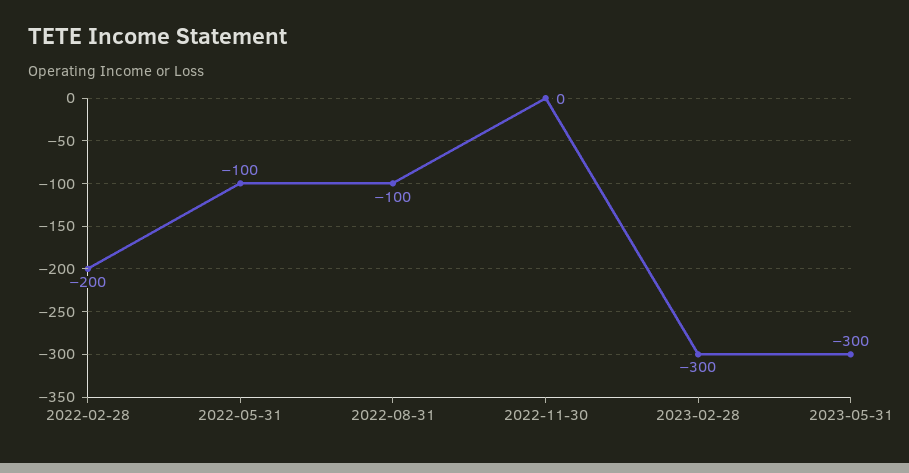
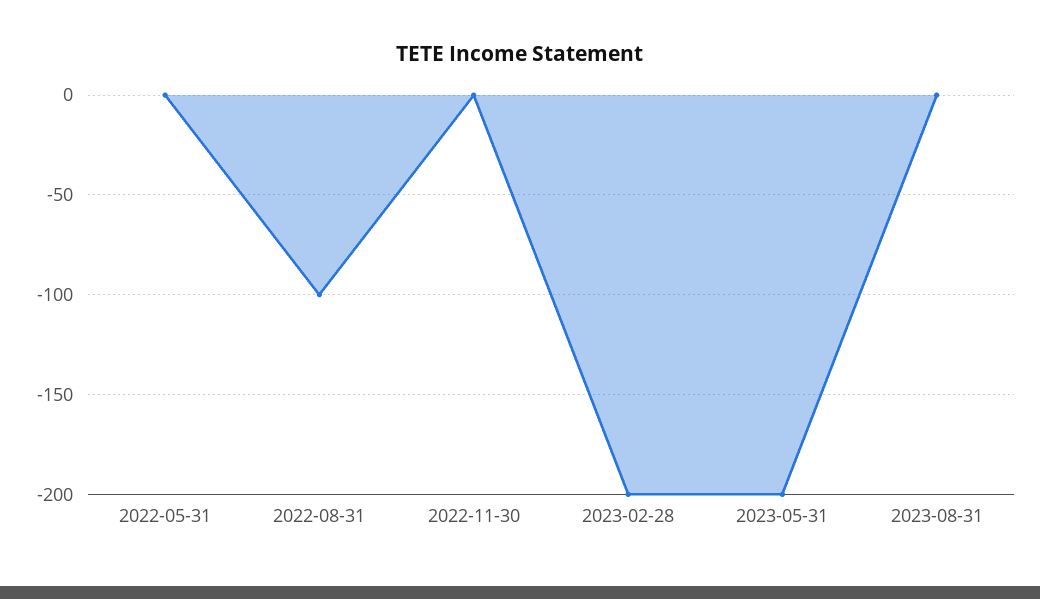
2022-02-28: -200 -> none
2022-05-31: -100 -> 0
2023-02-28: -300 -> -200
2023-05-31: -300 -> -200
2023-08-31: none -> 0

